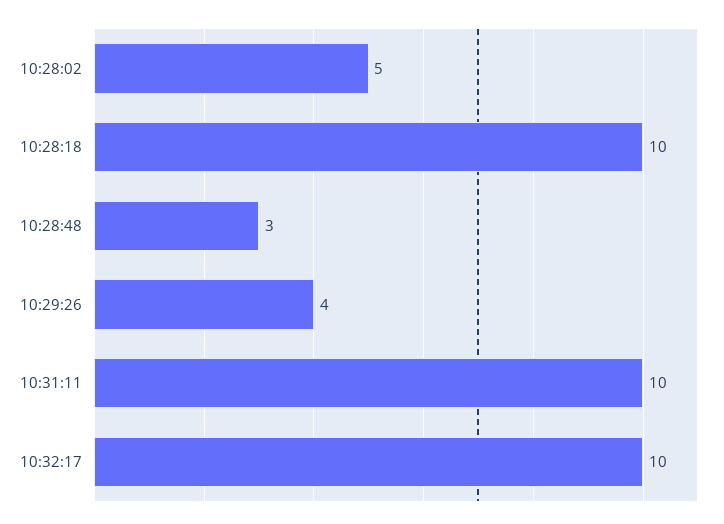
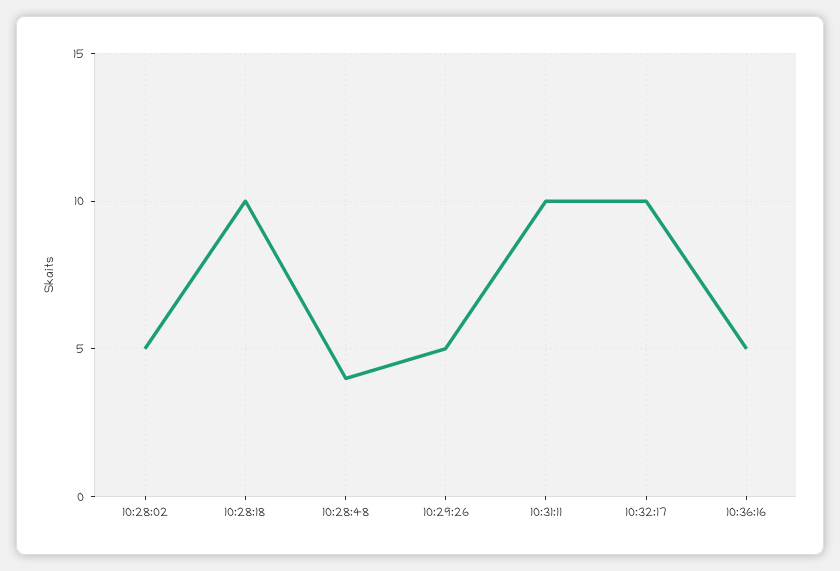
10:28:48: 3 -> 4
10:29:26: 4 -> 5
10:36:16: none -> 5

